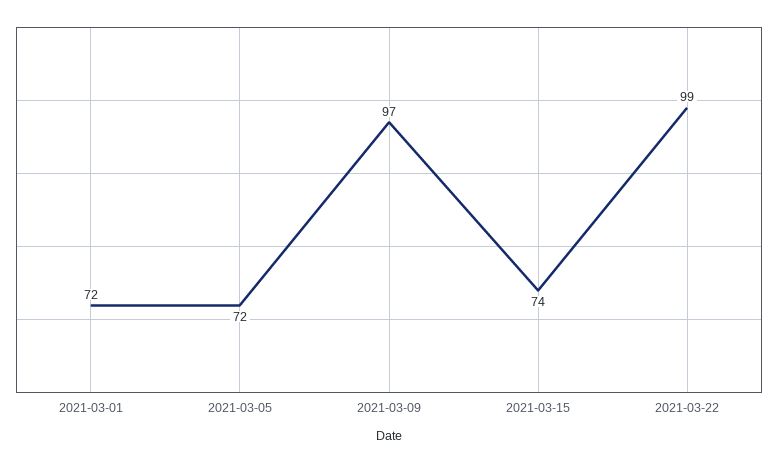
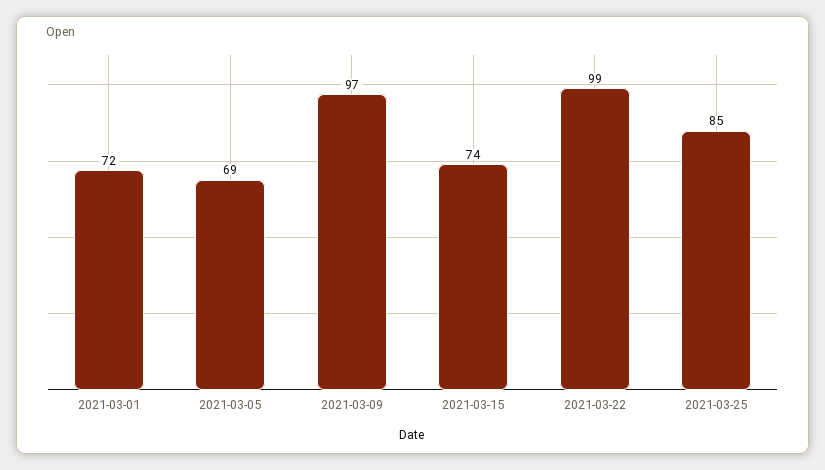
2021-03-05: 72 -> 69
2021-03-25: none -> 85

